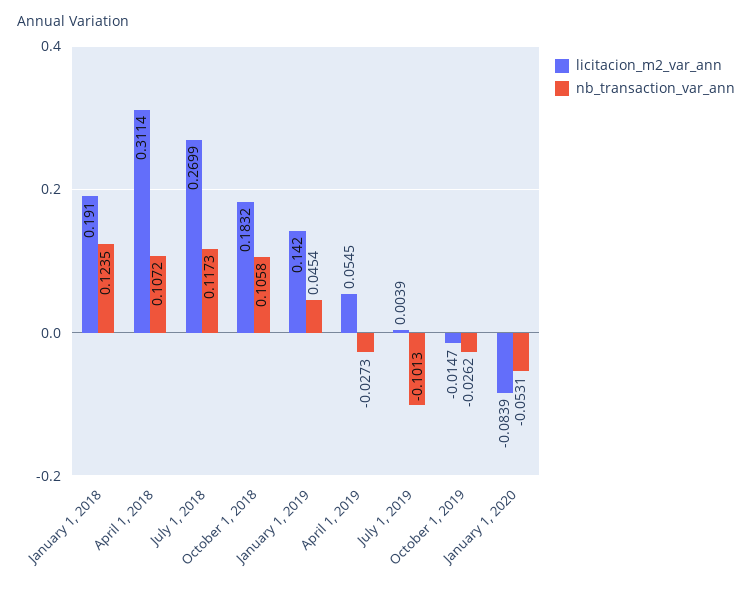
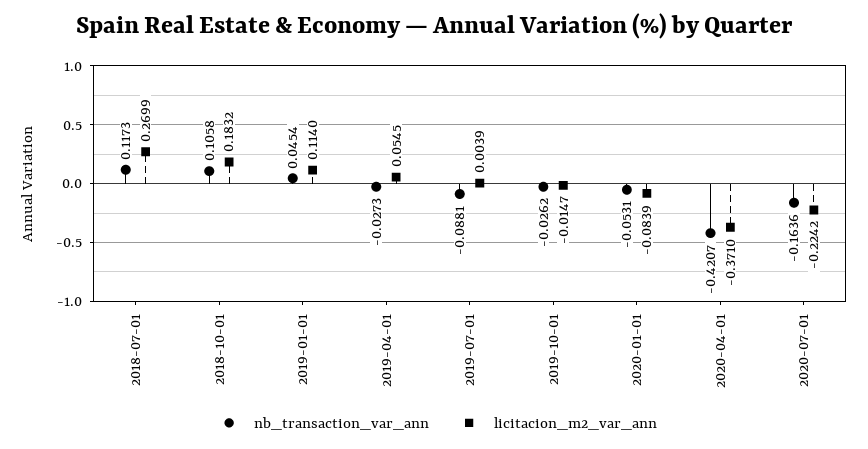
licitacion_m2_var_ann, January 1, 2018: 0.191 -> none
nb_transaction_var_ann, January 1, 2018: 0.1235 -> none
licitacion_m2_var_ann, April 1, 2018: 0.3114 -> none
nb_transaction_var_ann, April 1, 2018: 0.1072 -> none
licitacion_m2_var_ann, January 1, 2019: 0.142 -> 0.114
nb_transaction_var_ann, July 1, 2019: -0.1013 -> -0.0881
nb_transaction_var_ann, 2020-04-01: none -> -0.4207
licitacion_m2_var_ann, 2020-04-01: none -> -0.371
nb_transaction_var_ann, 2020-07-01: none -> -0.1636
licitacion_m2_var_ann, 2020-07-01: none -> -0.2242

